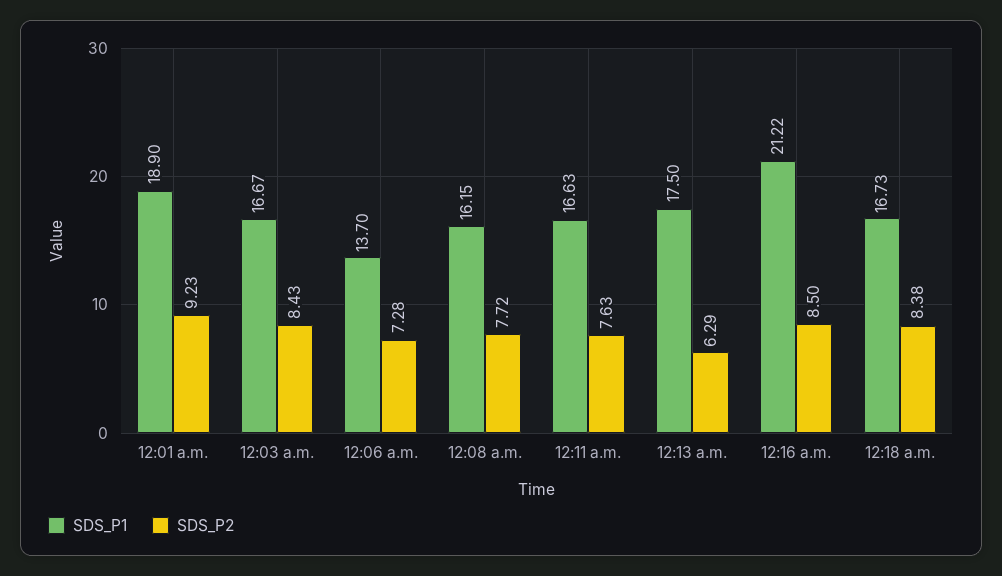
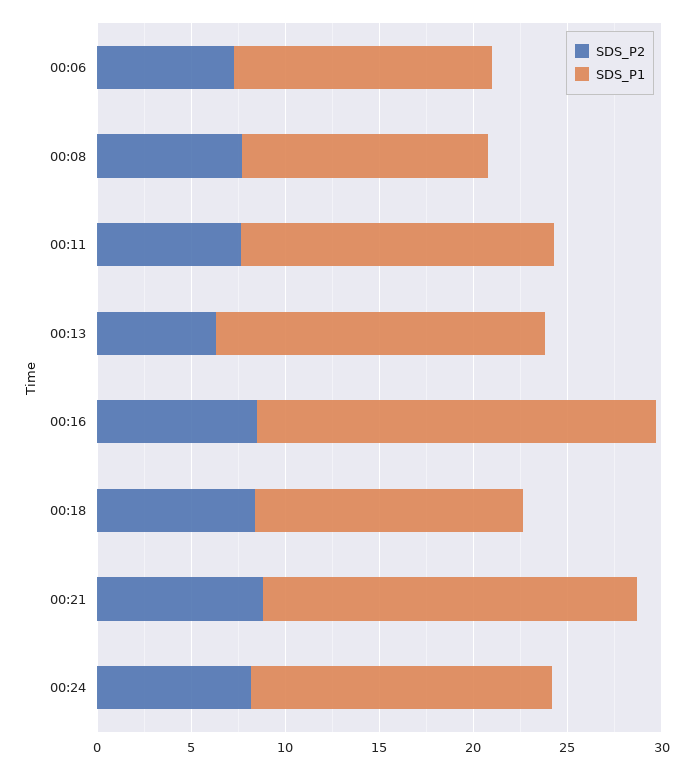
SDS_P1, 12:01 a.m.: 18.9 -> none
SDS_P2, 12:01 a.m.: 9.23 -> none
SDS_P1, 12:03 a.m.: 16.67 -> none
SDS_P2, 12:03 a.m.: 8.43 -> none
SDS_P1, 12:08 a.m.: 16.15 -> 13
SDS_P1, 12:18 a.m.: 16.73 -> 14
SDS_P2, 00:21: none -> 9
SDS_P1, 00:21: none -> 20
SDS_P2, 00:24: none -> 8
SDS_P1, 00:24: none -> 16

